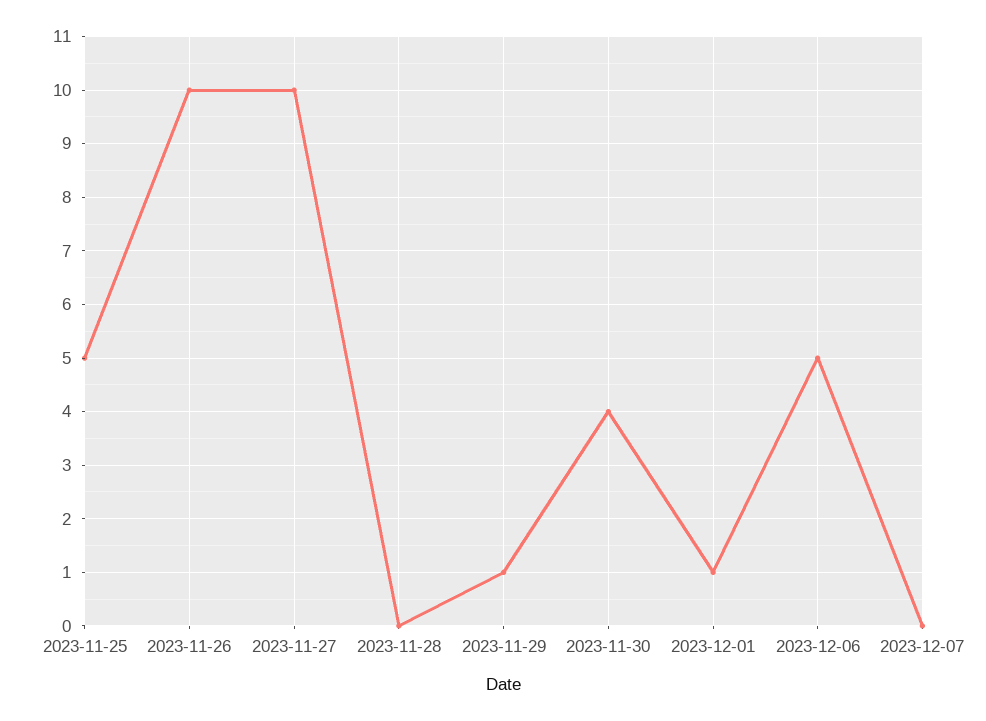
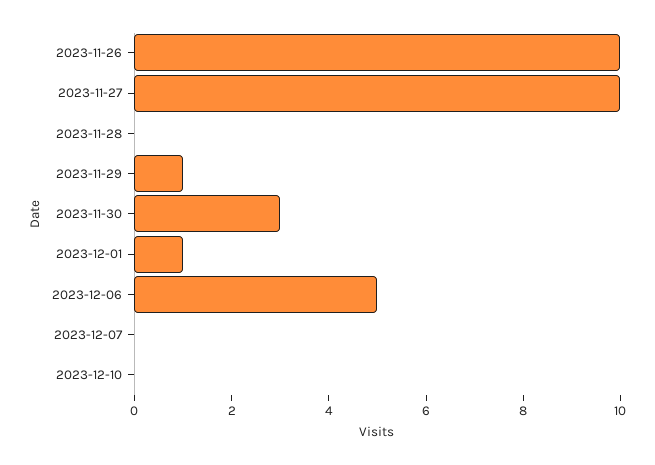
2023-11-25: 5 -> none
2023-11-30: 4 -> 3
2023-12-10: none -> 0

